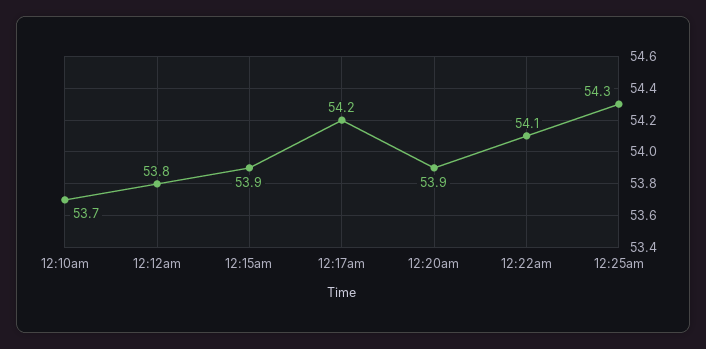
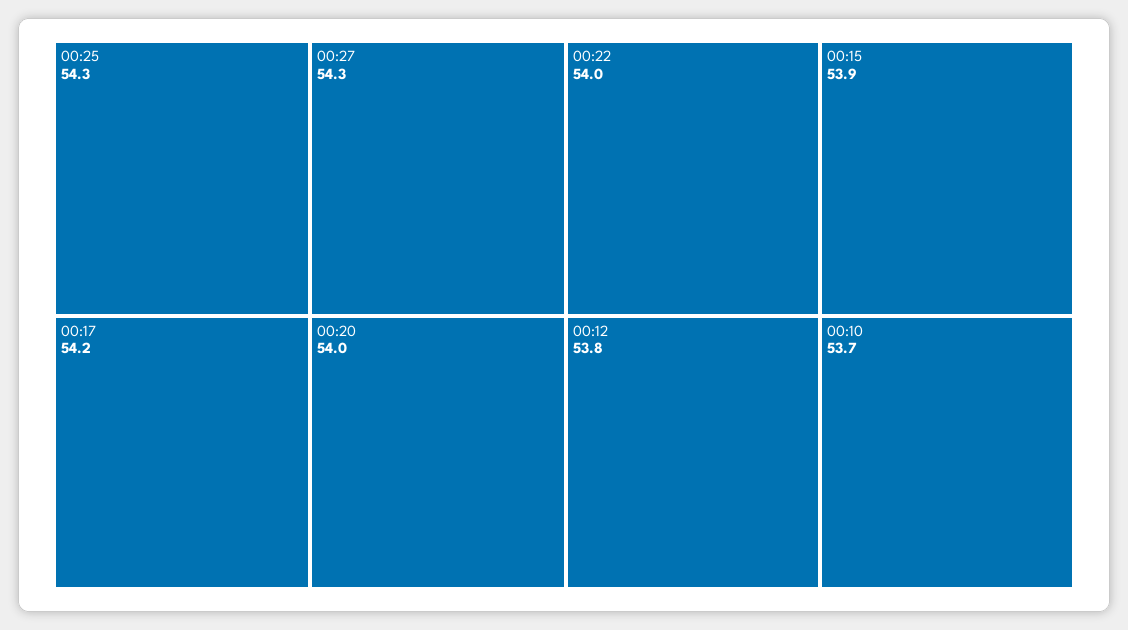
12:20am: 53.9 -> 54
12:22am: 54.1 -> 54
00:27: none -> 54.3

